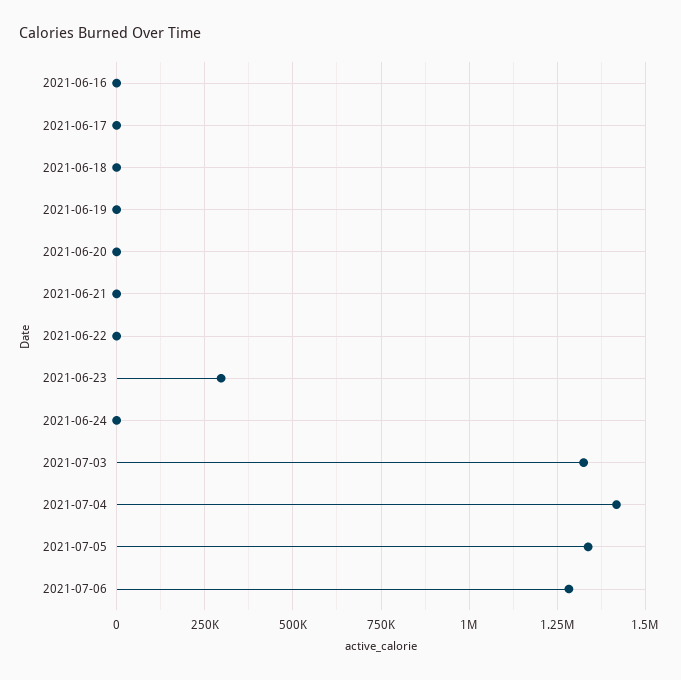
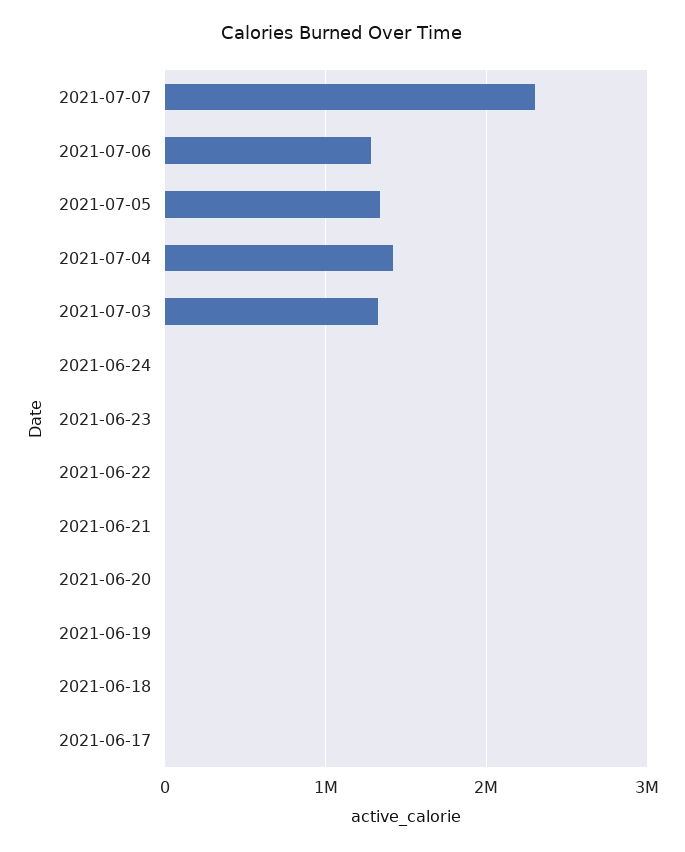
2021-06-16: 0 -> none
2021-06-23: 300000 -> 0
2021-07-07: none -> 2300000

